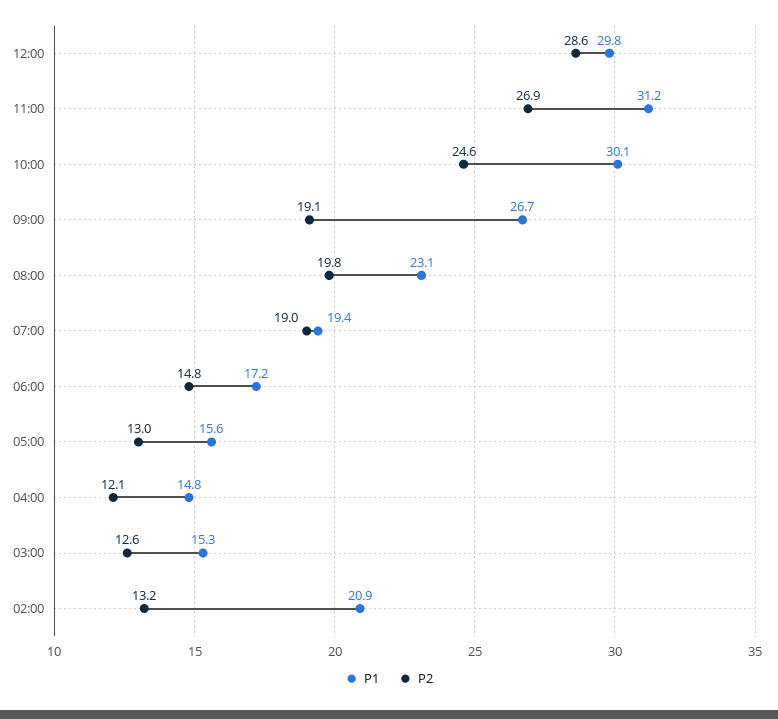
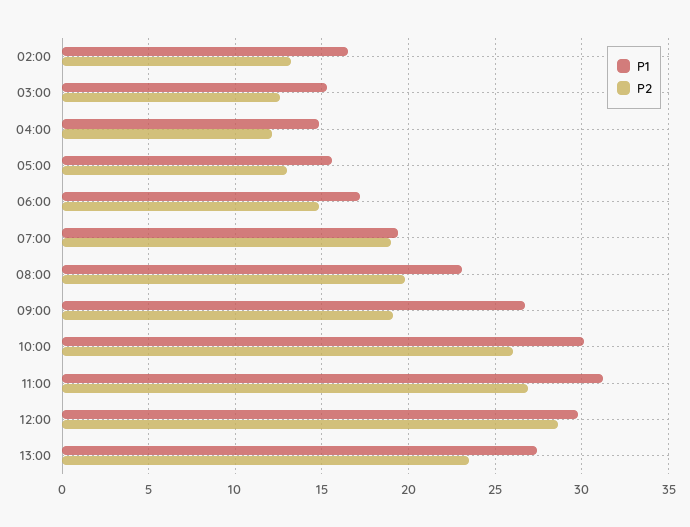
P2, 10:00: 24.6 -> 26
P1, 02:00: 20.9 -> 16.5
P1, 13:00: none -> 27.5
P2, 13:00: none -> 23.5

